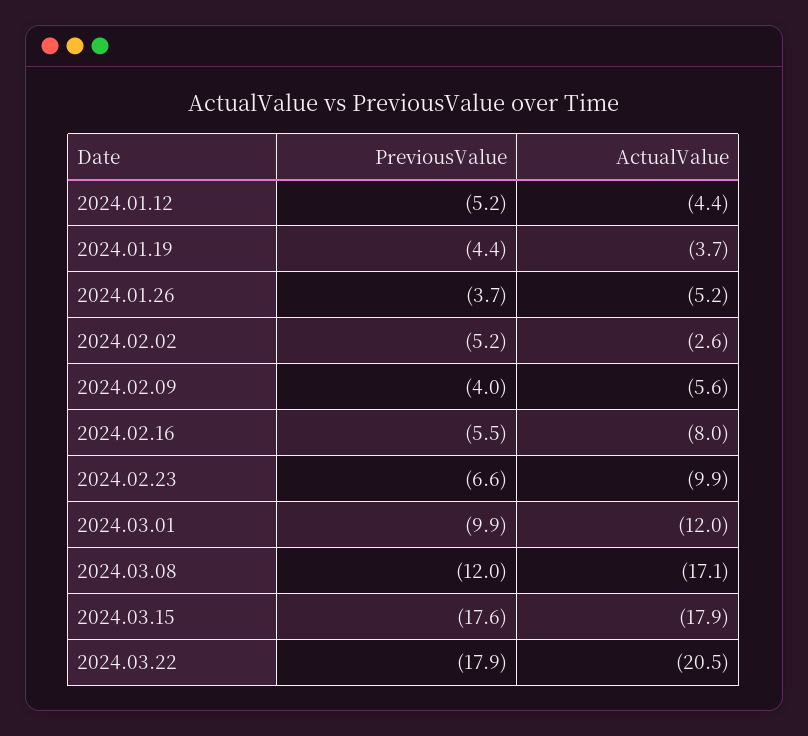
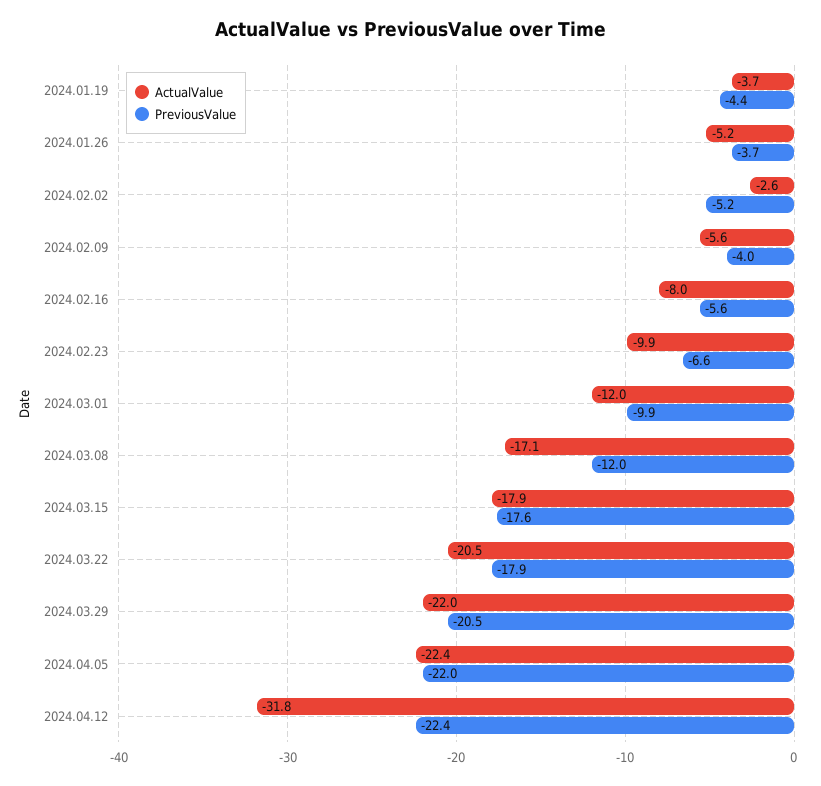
PreviousValue, 2024.01.12: -5.2 -> none
ActualValue, 2024.01.12: -4.4 -> none
PreviousValue, 2024.02.16: -5.5 -> -5.6
ActualValue, 2024.03.29: none -> -22
PreviousValue, 2024.03.29: none -> -20.5
ActualValue, 2024.04.05: none -> -22.4
PreviousValue, 2024.04.05: none -> -22
ActualValue, 2024.04.12: none -> -31.8
PreviousValue, 2024.04.12: none -> -22.4

